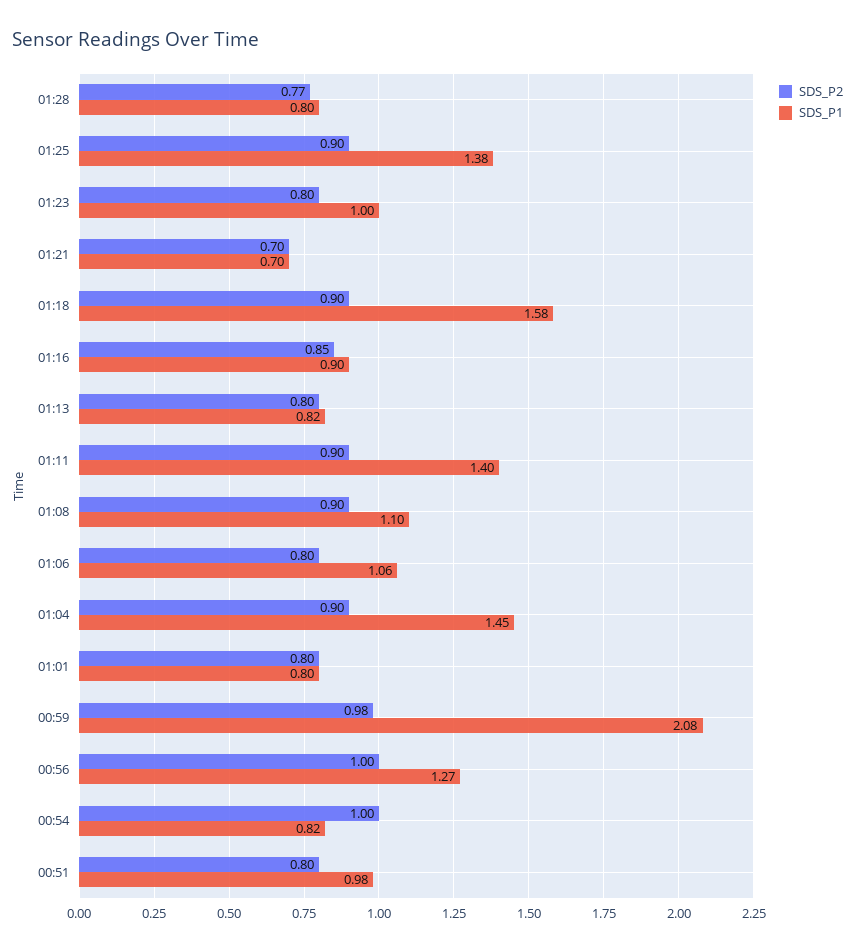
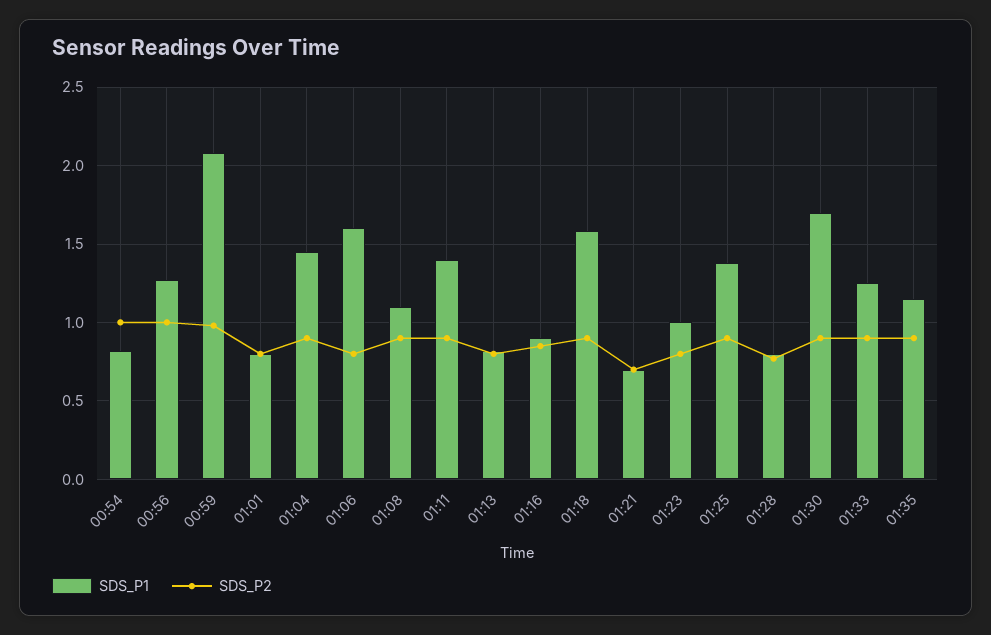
SDS_P1, 01:06: 1.06 -> 1.6
SDS_P2, 00:51: 0.8 -> none
SDS_P1, 00:51: 0.98 -> none
SDS_P1, 01:30: none -> 1.7
SDS_P2, 01:30: none -> 0.9
SDS_P1, 01:33: none -> 1.25
SDS_P2, 01:33: none -> 0.9
SDS_P1, 01:35: none -> 1.15
SDS_P2, 01:35: none -> 0.9

